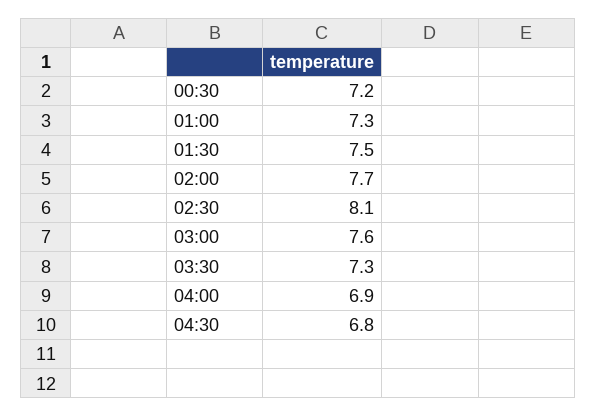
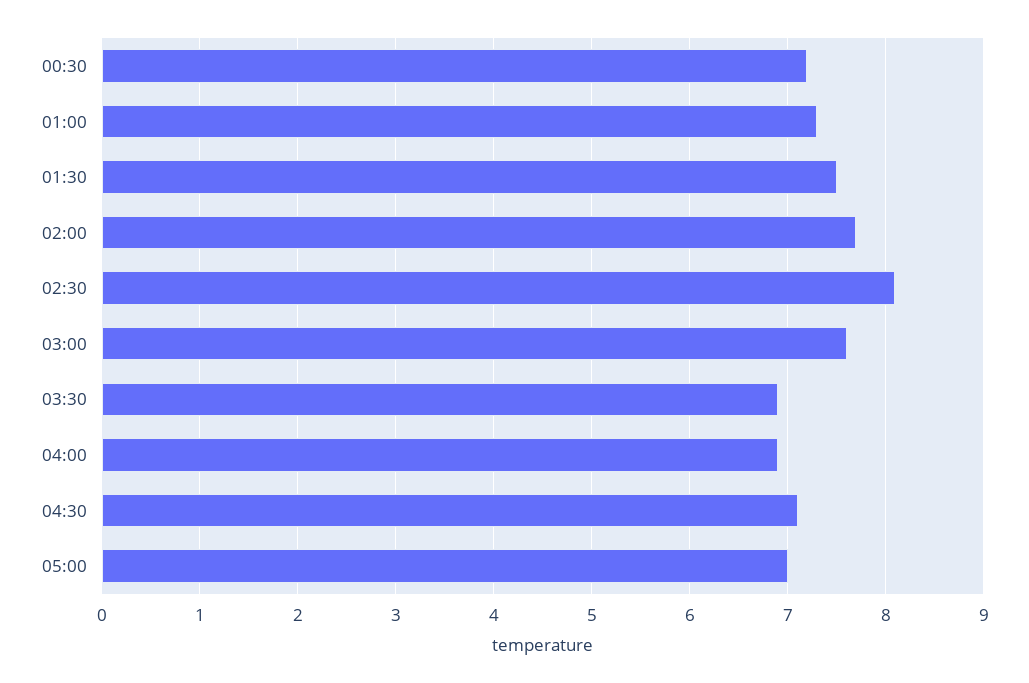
03:30: 7.3 -> 6.9
04:30: 6.8 -> 7.1
05:00: none -> 7

